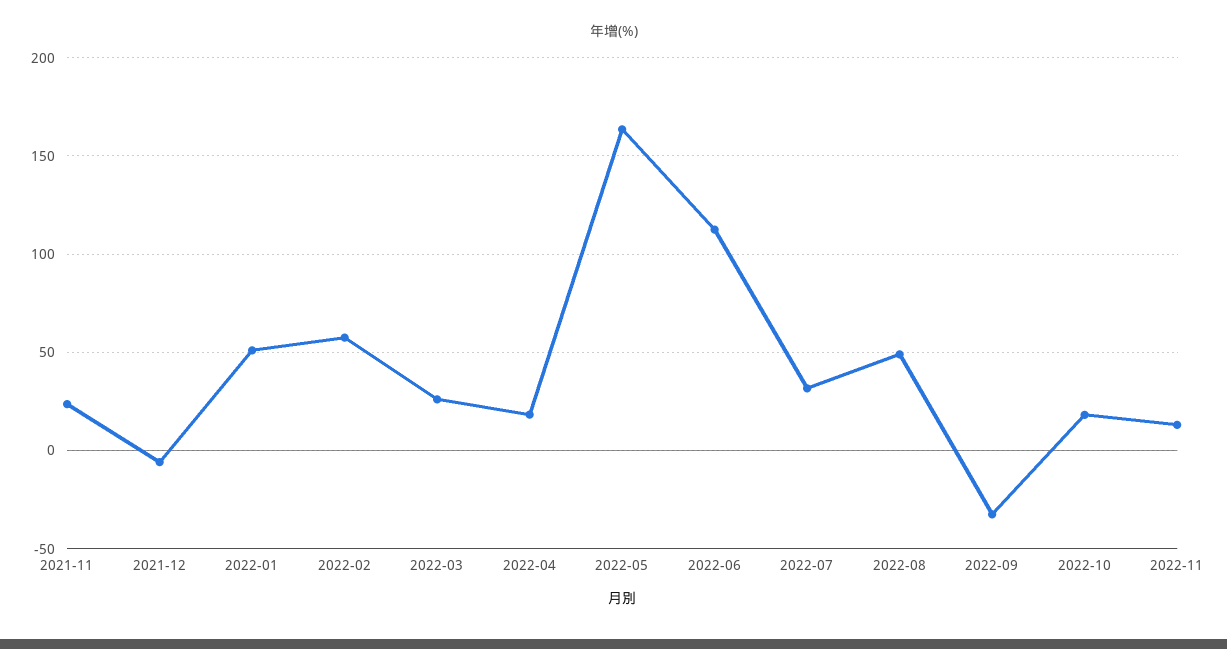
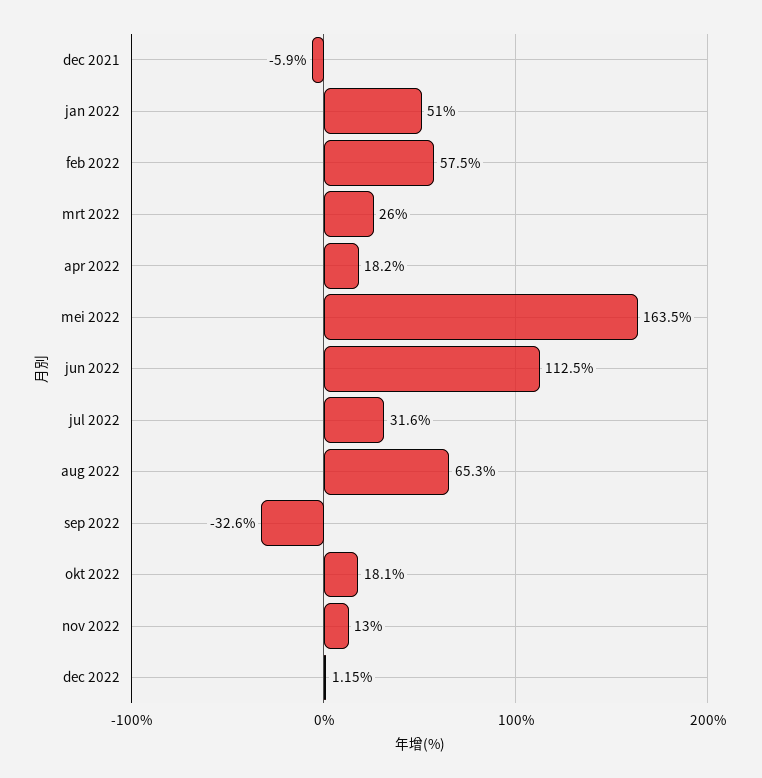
2021-11: 25 -> none
2022-08: 50 -> 65.3
dec 2022: none -> 1.15

